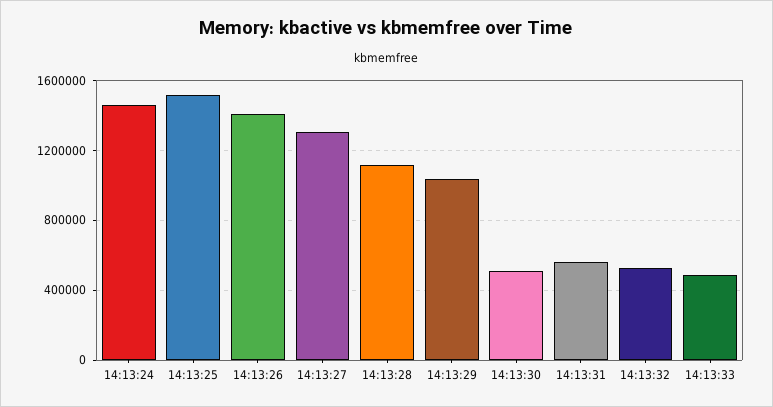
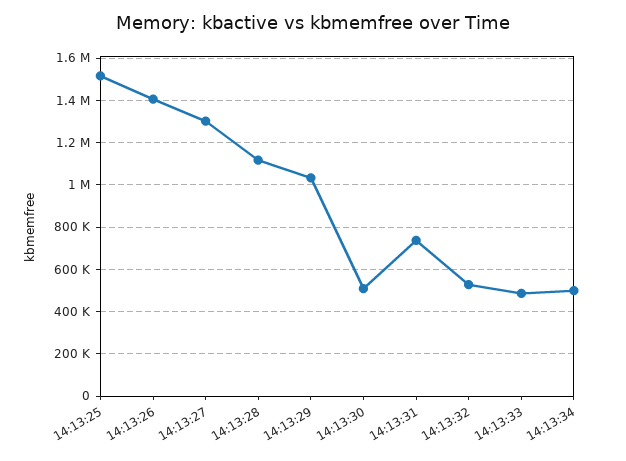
14:13:24: 1450000 -> none
14:13:31: 550000 -> 750000
14:13:34: none -> 500000

